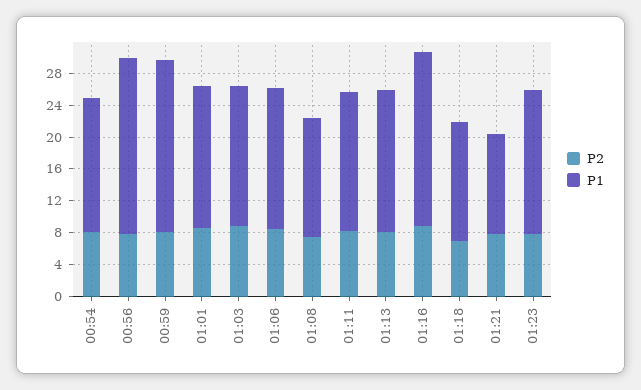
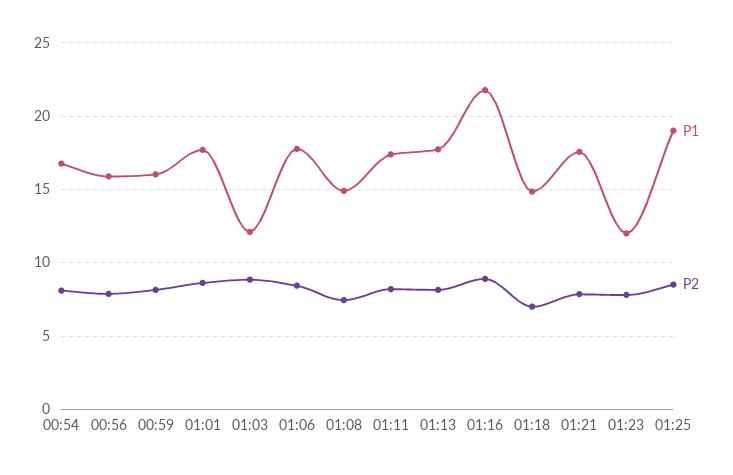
P1, 00:56: 22 -> 16
P1, 00:59: 22 -> 16
P1, 01:03: 18 -> 12
P1, 01:21: 12 -> 17.5
P1, 01:23: 18 -> 12
P1, 01:25: none -> 19
P2, 01:25: none -> 8.5

